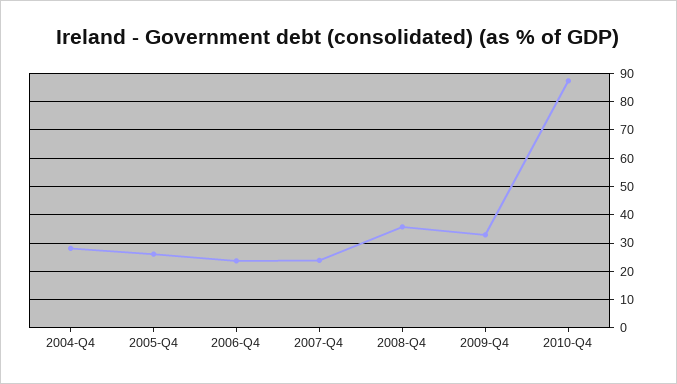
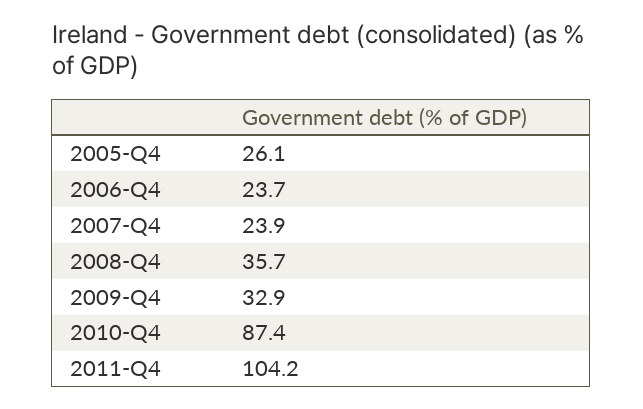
2004-Q4: 27.5 -> none
2011-Q4: none -> 104.2

